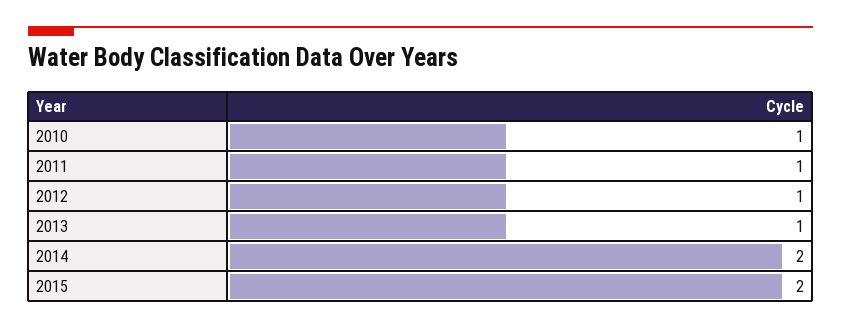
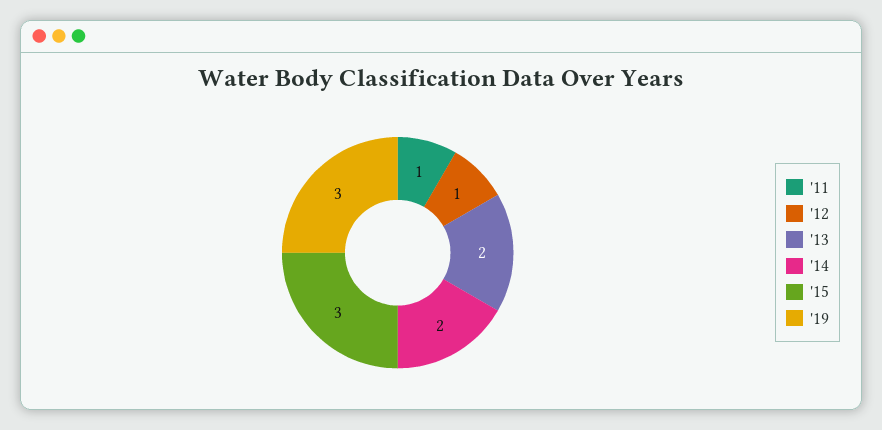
2010: 1 -> none
2013: 1 -> 2
2015: 2 -> 3
'19: none -> 3

